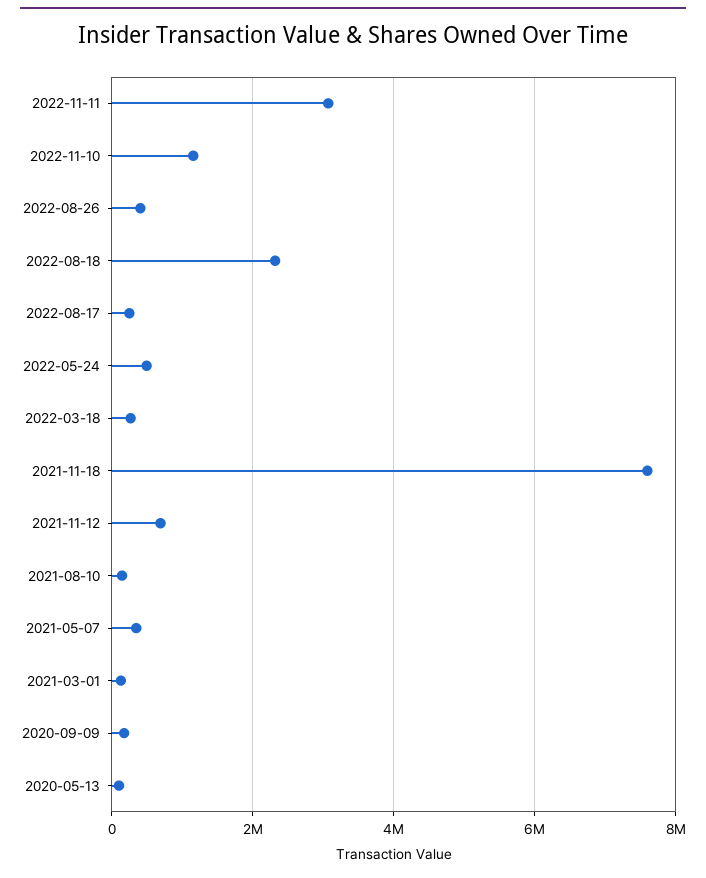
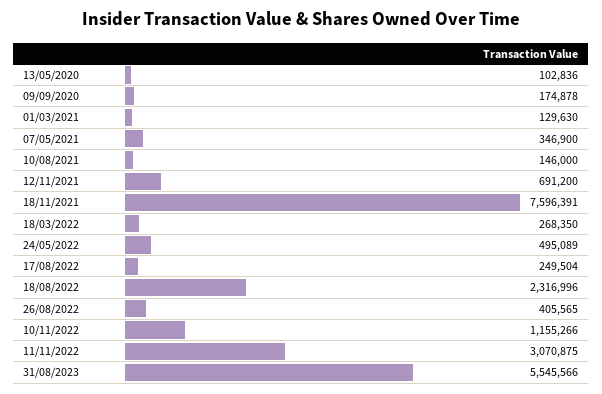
31/08/2023: none -> 5545566

